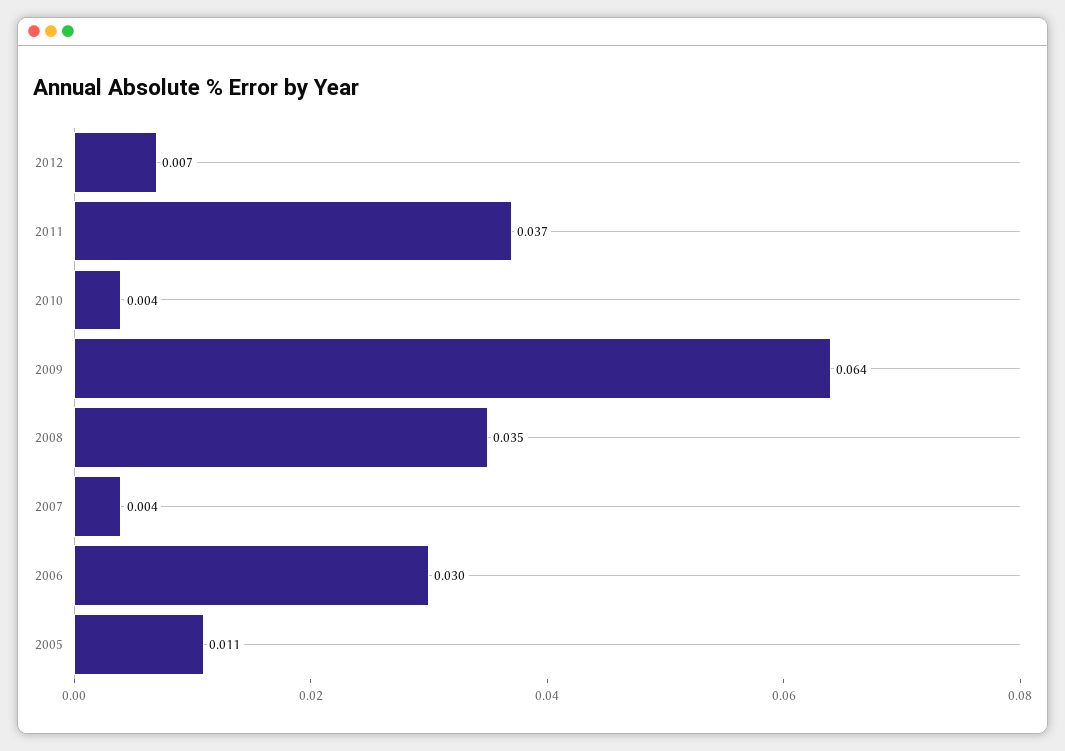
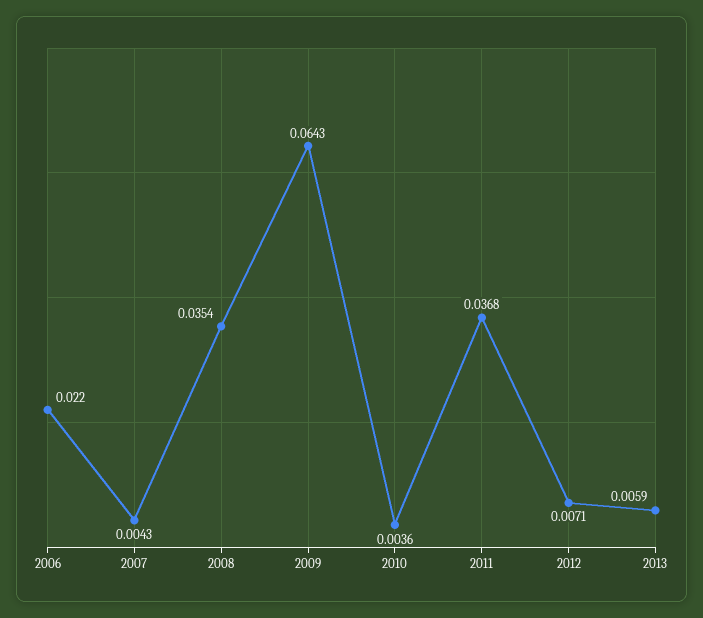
2006: 0.03 -> 0.022
2005: 0.011 -> none
2013: none -> 0.0059

